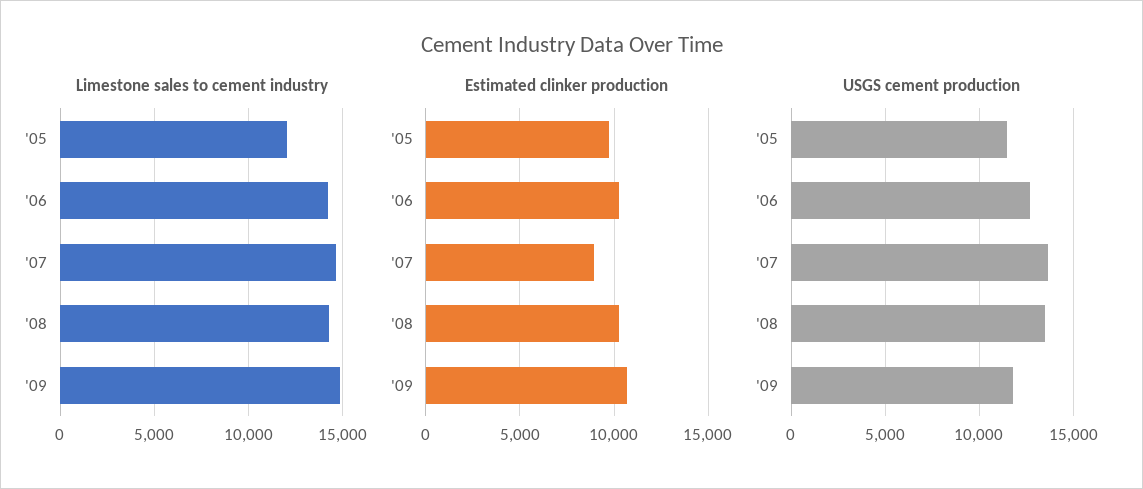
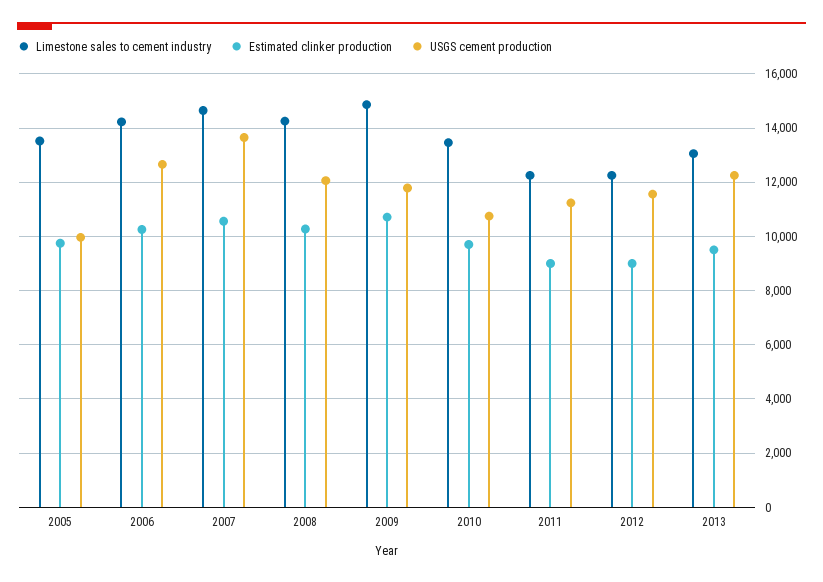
Limestone sales to cement industry, '05: 12000 -> 13500
Estimated clinker production, '07: 9000 -> 10500
USGS cement production, '05: 11500 -> 10000
USGS cement production, '08: 13500 -> 12000
Limestone sales to cement industry, 2010: none -> 13500
Estimated clinker production, 2010: none -> 9750
USGS cement production, 2010: none -> 10750
Limestone sales to cement industry, 2011: none -> 12250
Estimated clinker production, 2011: none -> 9000
USGS cement production, 2011: none -> 11250
Limestone sales to cement industry, 2012: none -> 12250
Estimated clinker production, 2012: none -> 9000
USGS cement production, 2012: none -> 11500
Limestone sales to cement industry, 2013: none -> 13000
Estimated clinker production, 2013: none -> 9500
USGS cement production, 2013: none -> 12250

